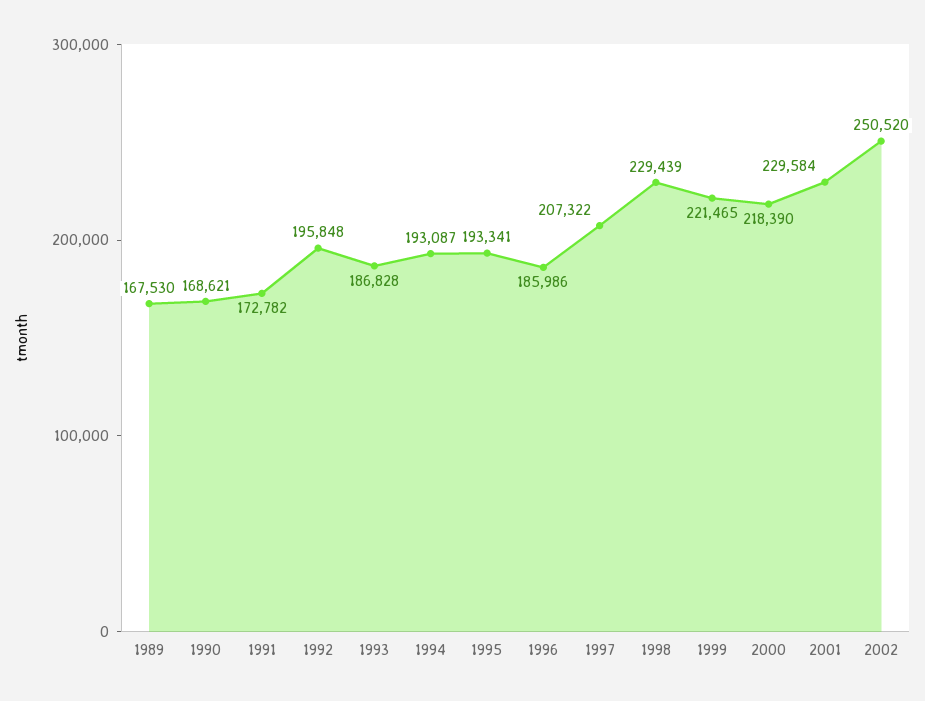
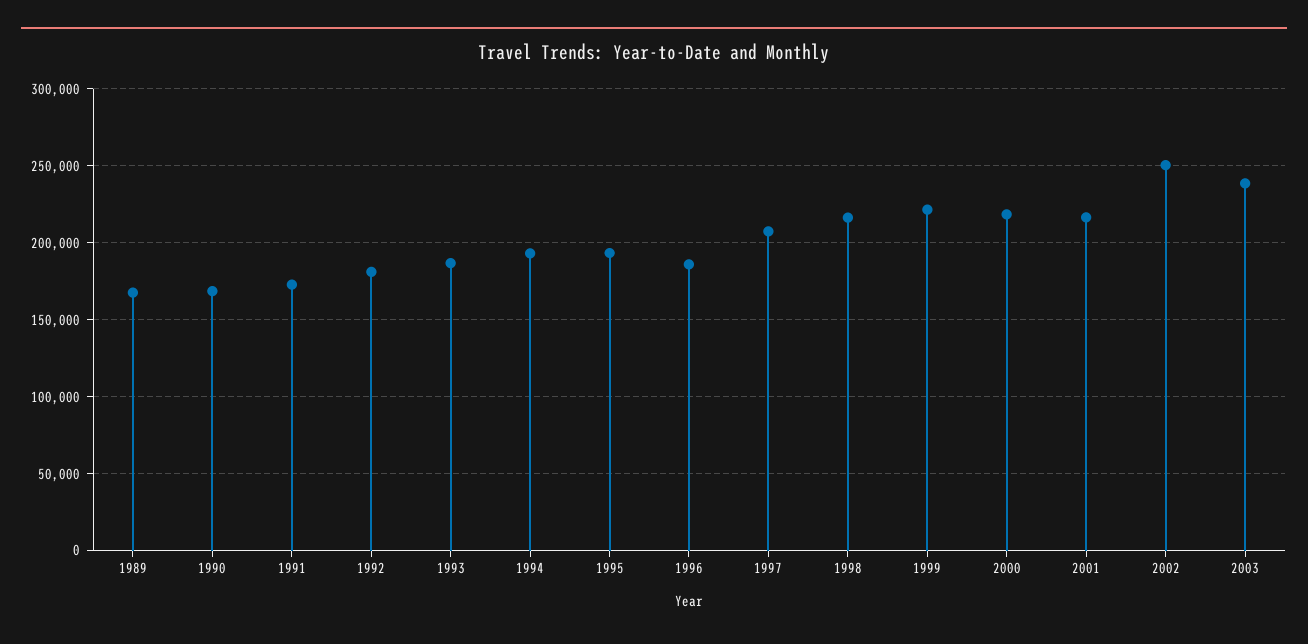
1992: 195848 -> 180000
1998: 229439 -> 215000
2001: 229584 -> 215000
2003: none -> 240000

